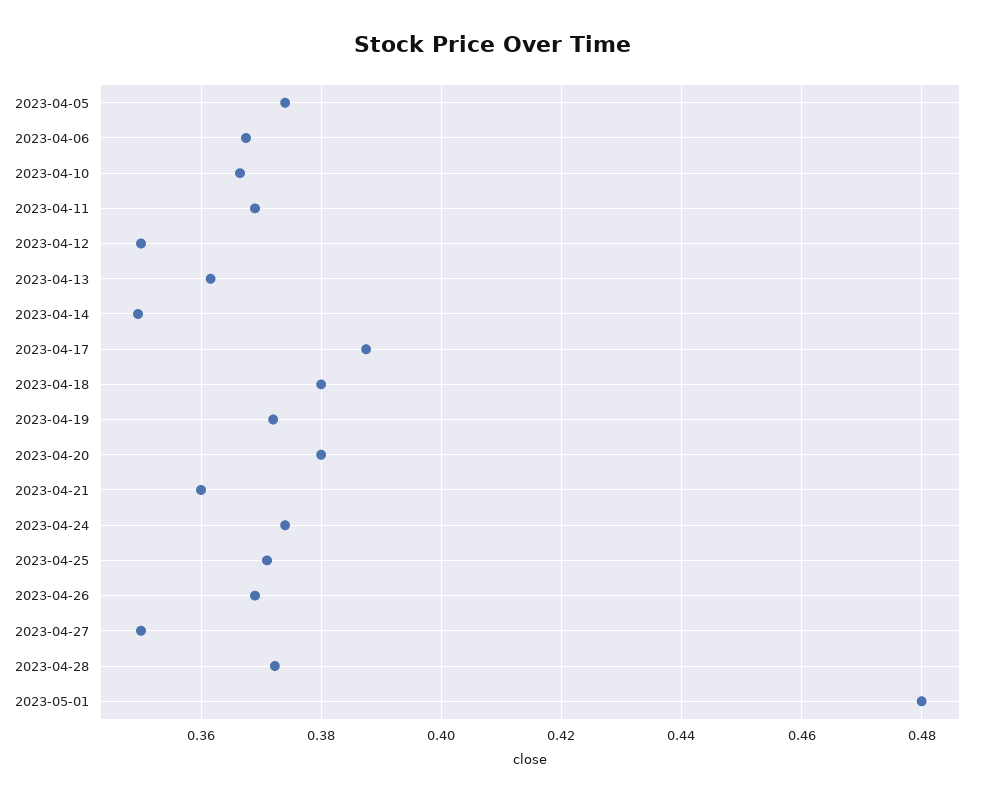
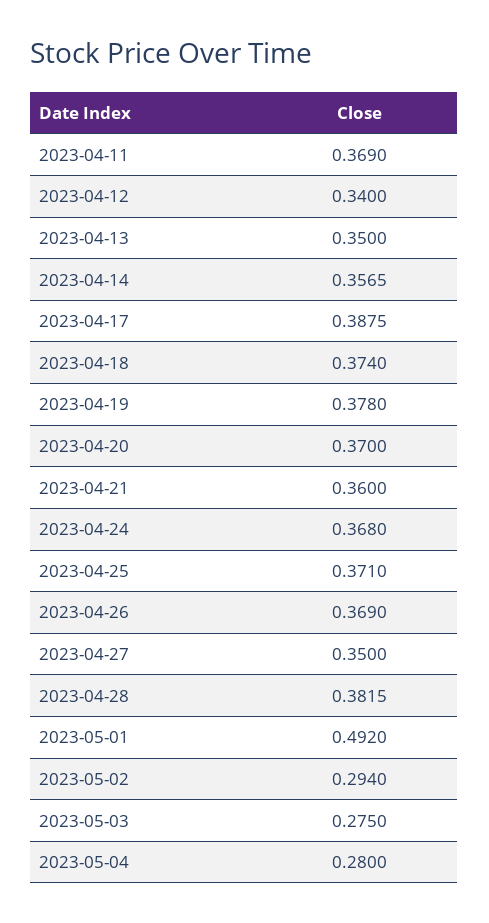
2023-04-05: 0.374 -> none
2023-04-06: 0.368 -> none
2023-04-10: 0.366 -> none
2023-04-12: 0.35 -> 0.34
2023-04-13: 0.362 -> 0.35
2023-04-14: 0.35 -> 0.3565
2023-04-18: 0.38 -> 0.374
2023-04-19: 0.372 -> 0.378
2023-04-20: 0.38 -> 0.37
2023-04-24: 0.374 -> 0.368
2023-04-28: 0.372 -> 0.3815
2023-05-01: 0.48 -> 0.492
2023-05-02: none -> 0.294
2023-05-03: none -> 0.275
2023-05-04: none -> 0.28

